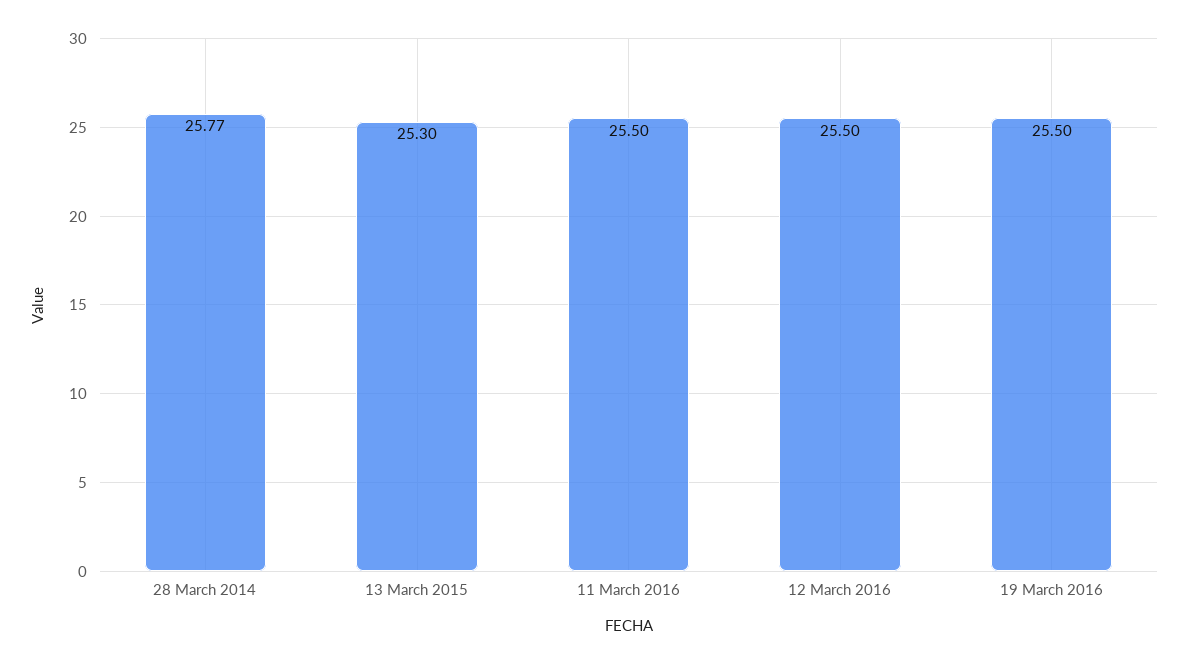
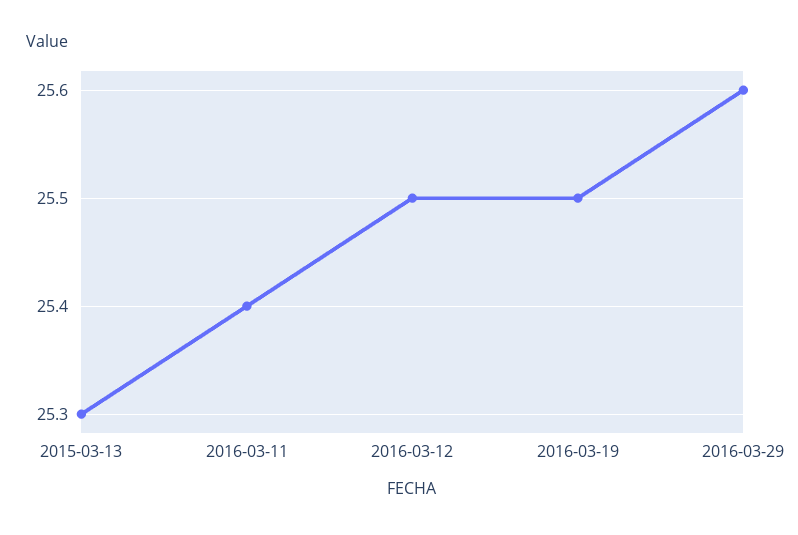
28 March 2014: 25.77 -> none
11 March 2016: 25.5 -> 25.4
2016-03-29: none -> 25.6

